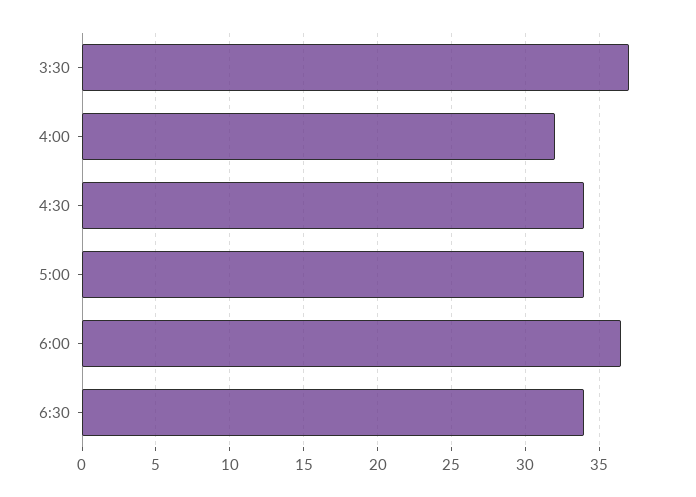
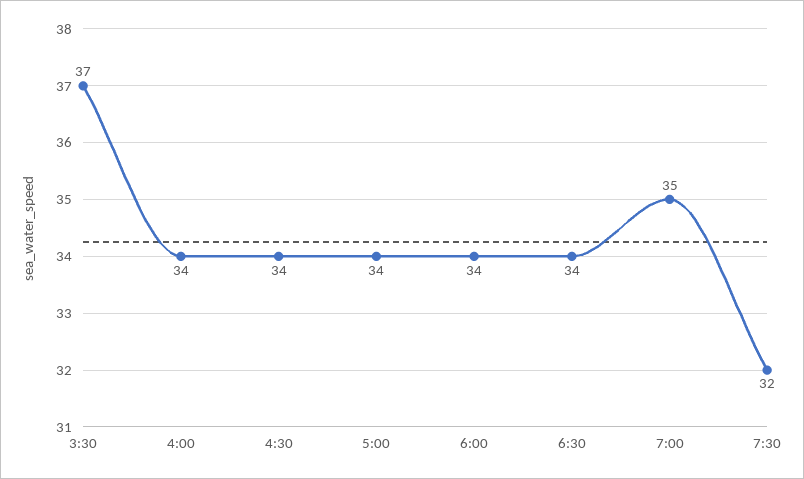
4:00: 32 -> 34
6:00: 36.5 -> 34
7:00: none -> 35
7:30: none -> 32

